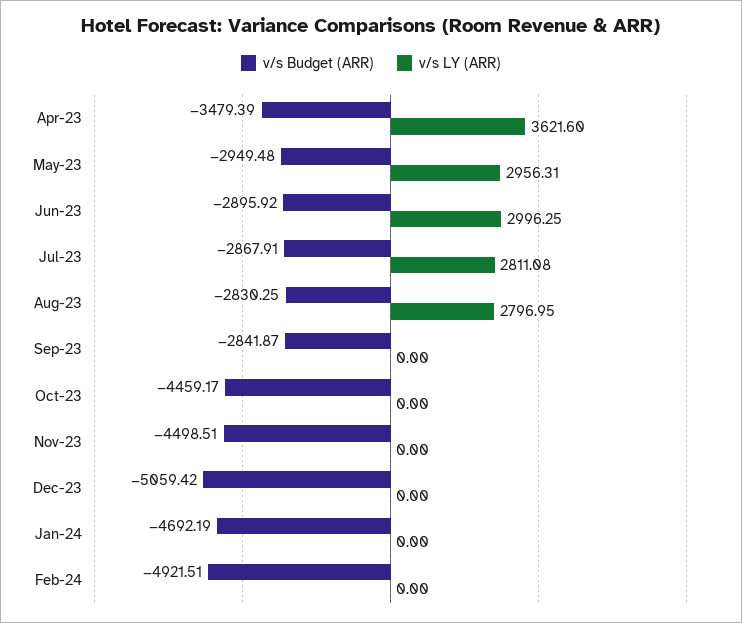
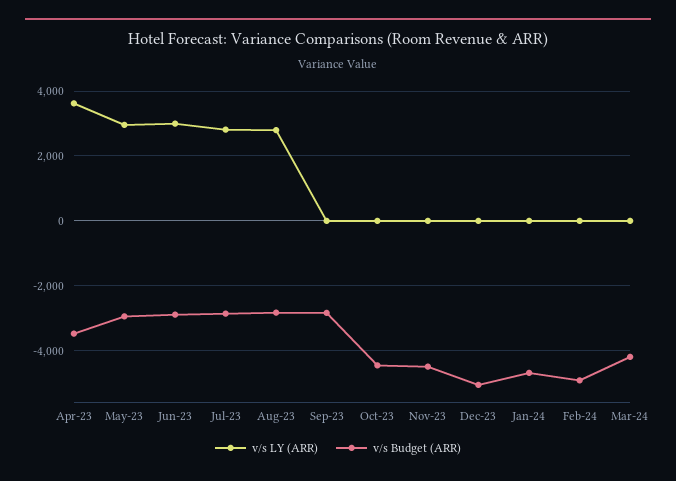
v/s LY (ARR), Mar-24: none -> 0
v/s Budget (ARR), Mar-24: none -> -4200

